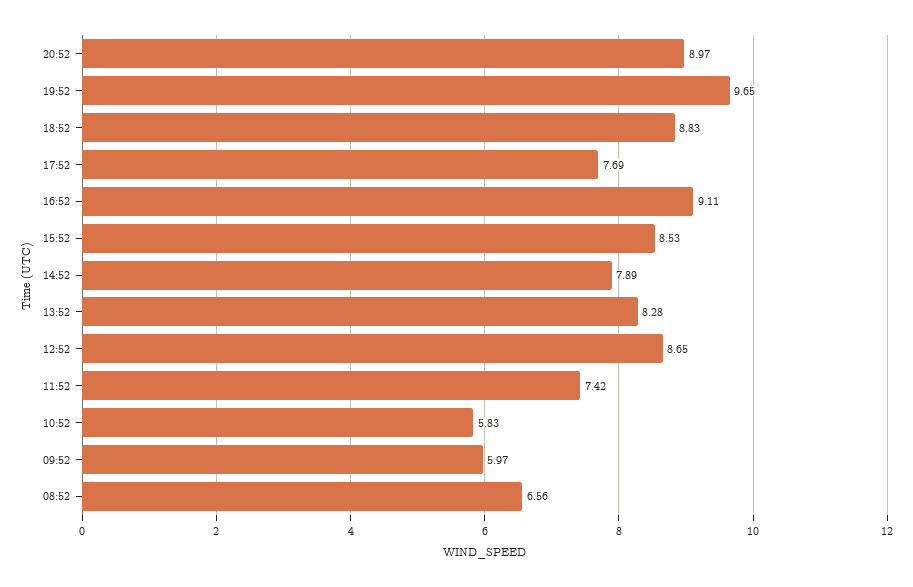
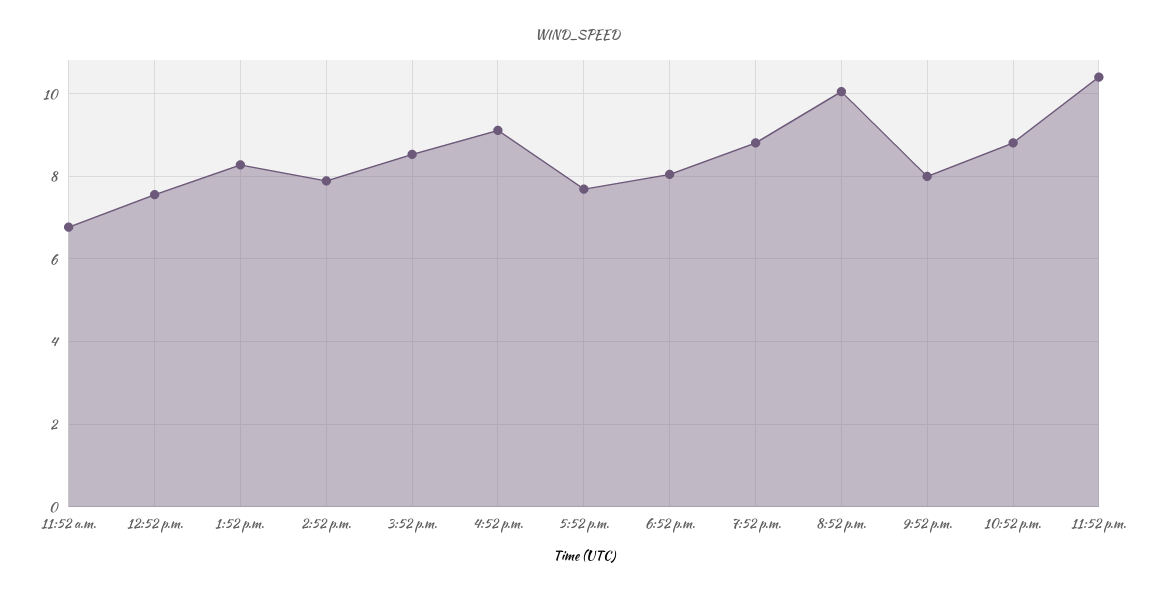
20:52: 8.97 -> 10
19:52: 9.65 -> 8.8
18:52: 8.83 -> 8
12:52: 8.65 -> 7.6
11:52: 7.42 -> 6.8
10:52: 5.83 -> none
09:52: 5.97 -> none
08:52: 6.56 -> none
9:52 p.m.: none -> 8
10:52 p.m.: none -> 8.8
11:52 p.m.: none -> 10.4

